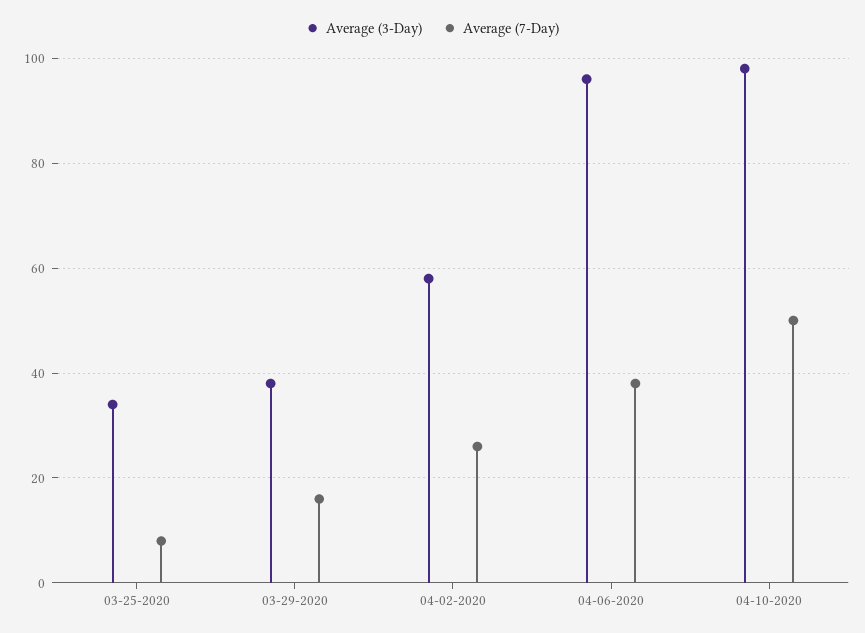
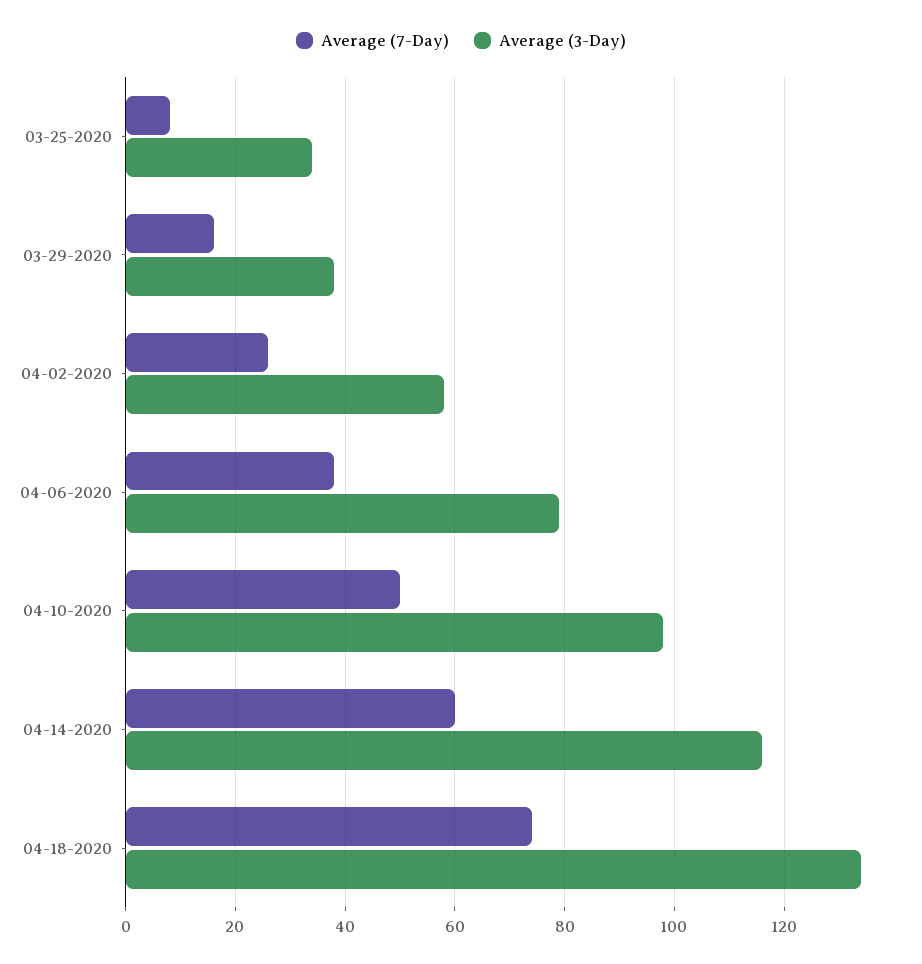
Average (3-Day), 04-06-2020: 95 -> 80
Average (7-Day), 04-14-2020: none -> 60
Average (3-Day), 04-14-2020: none -> 115
Average (7-Day), 04-18-2020: none -> 75
Average (3-Day), 04-18-2020: none -> 135

